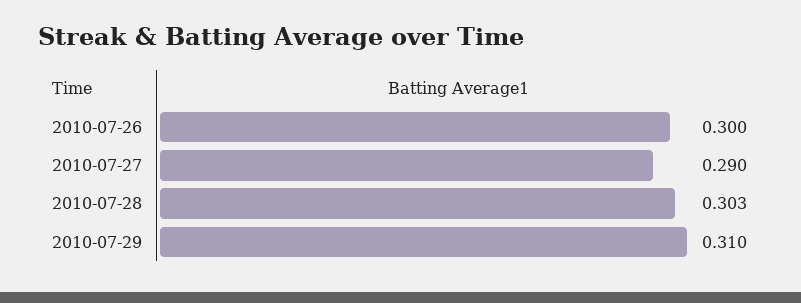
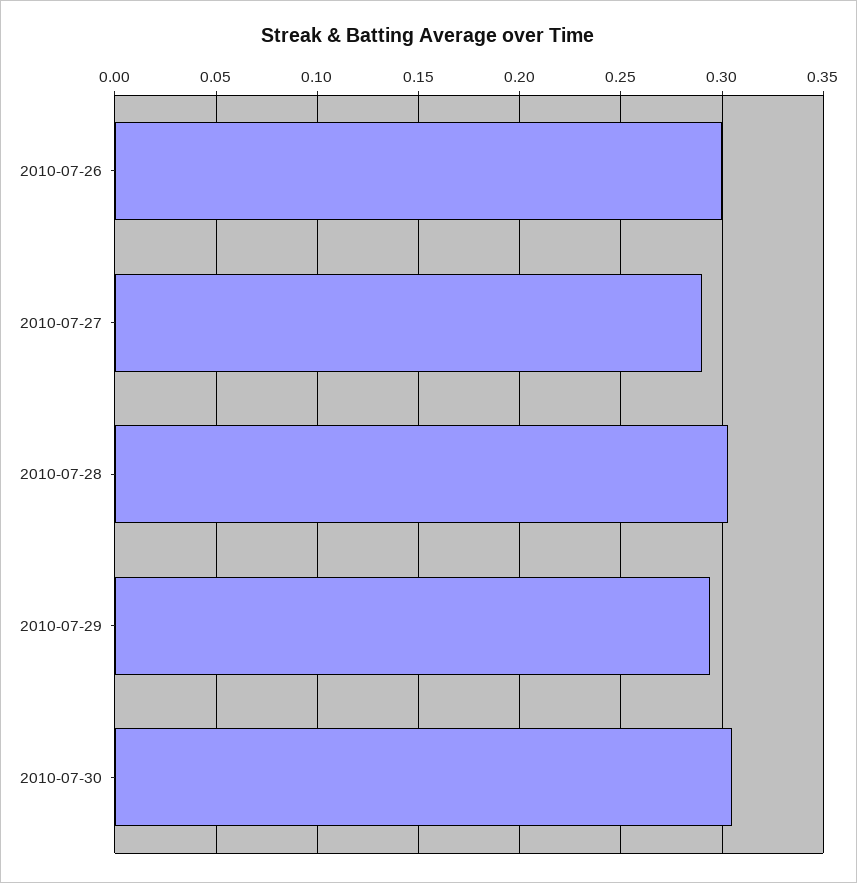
2010-07-29: 0.31 -> 0.295
2010-07-30: none -> 0.305

